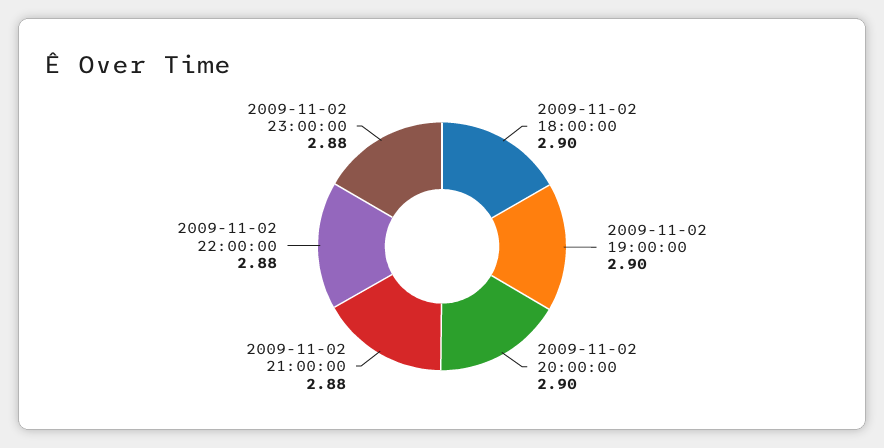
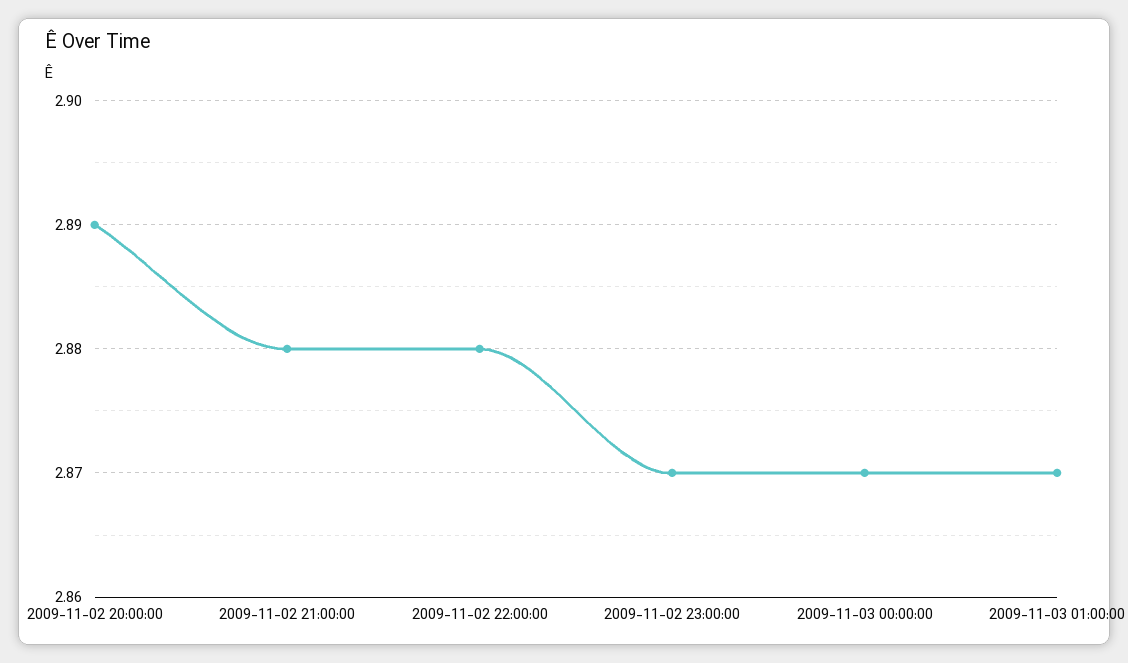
2009-11-02 18:00:00: 2.9 -> none
2009-11-02 19:00:00: 2.9 -> none
2009-11-02 20:00:00: 2.9 -> 2.89
2009-11-02 23:00:00: 2.88 -> 2.87
2009-11-03 00:00:00: none -> 2.87
2009-11-03 01:00:00: none -> 2.87

